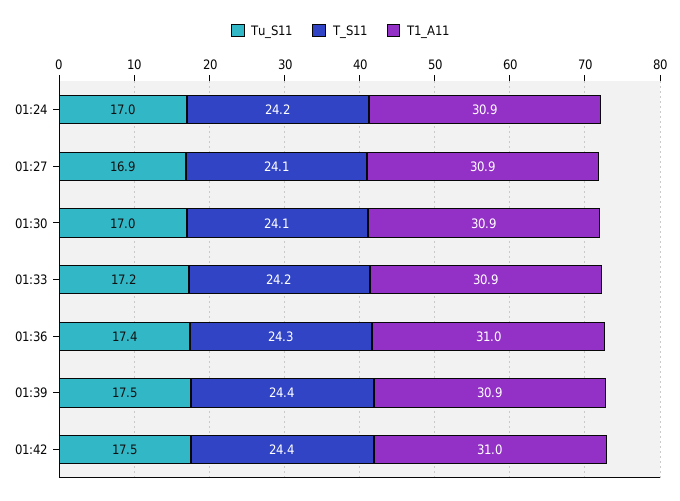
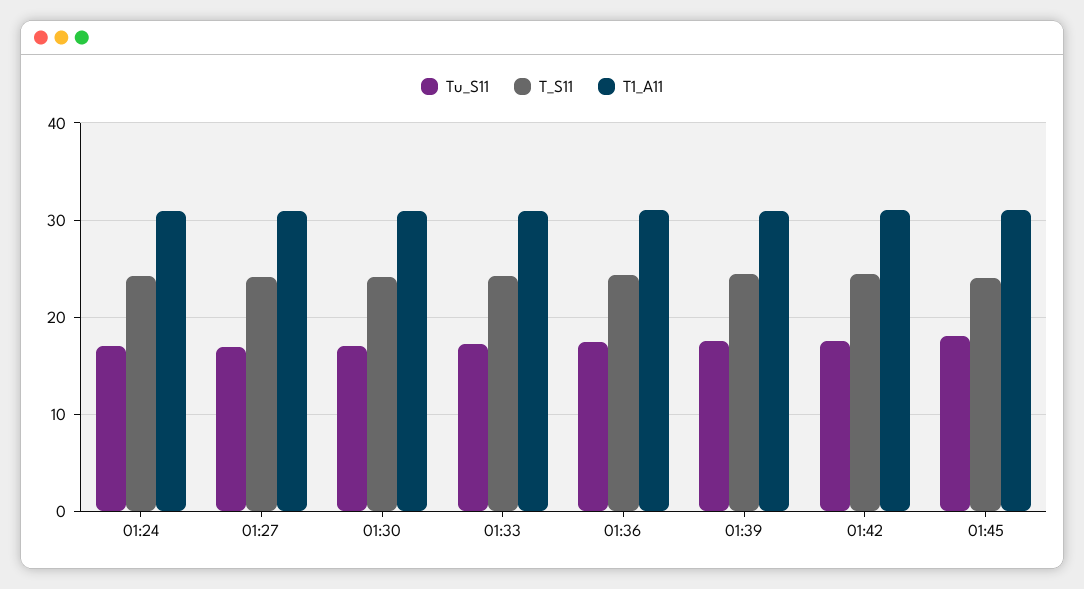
Tu_S11, 01:45: none -> 18
T_S11, 01:45: none -> 24
T1_A11, 01:45: none -> 31

